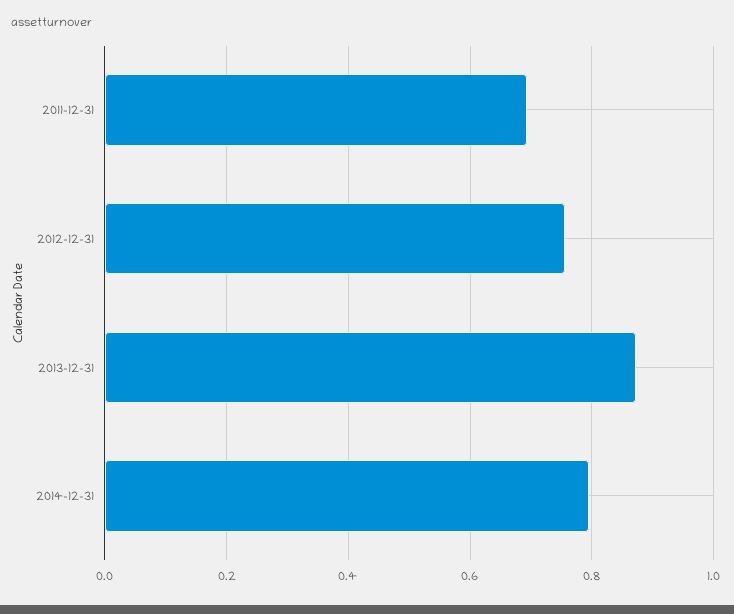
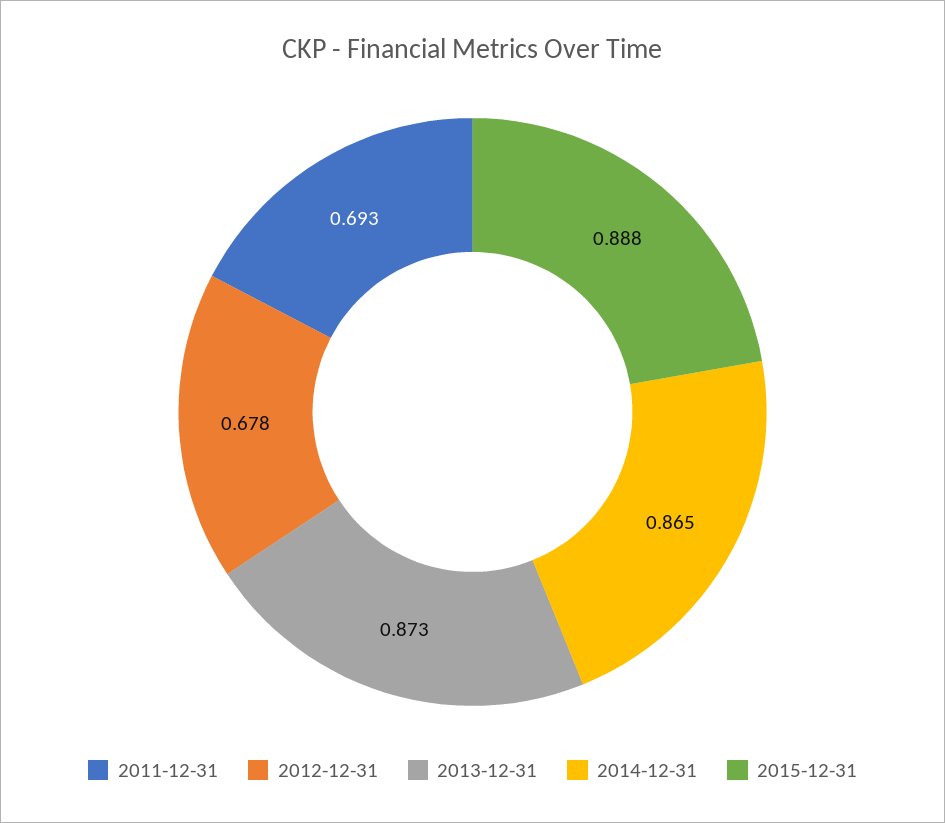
2012-12-31: 0.76 -> 0.678
2014-12-31: 0.8 -> 0.865
2015-12-31: none -> 0.888

